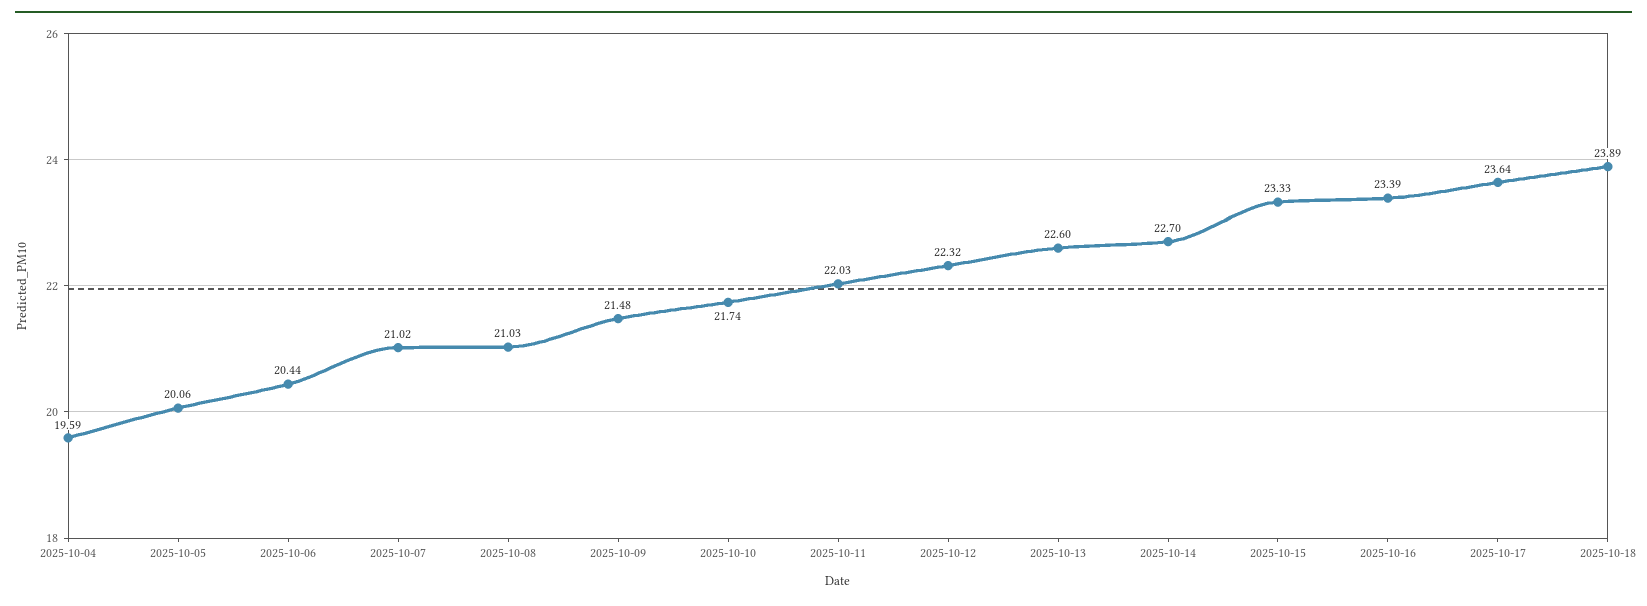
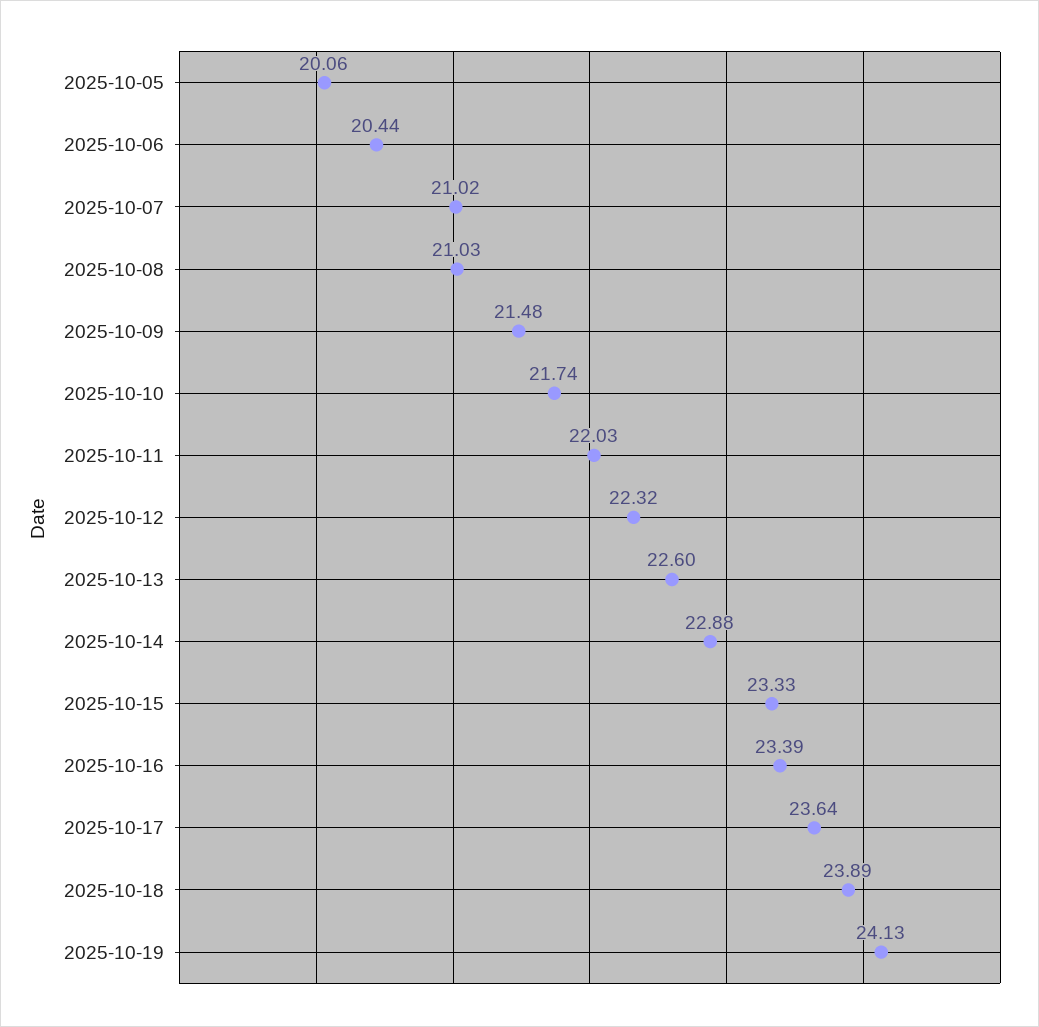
2025-10-04: 19.59 -> none
2025-10-14: 22.7 -> 22.88
2025-10-19: none -> 24.13

